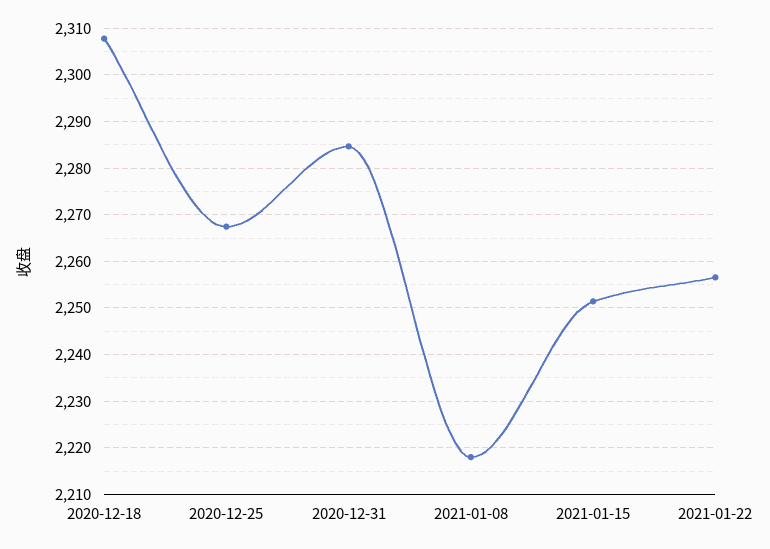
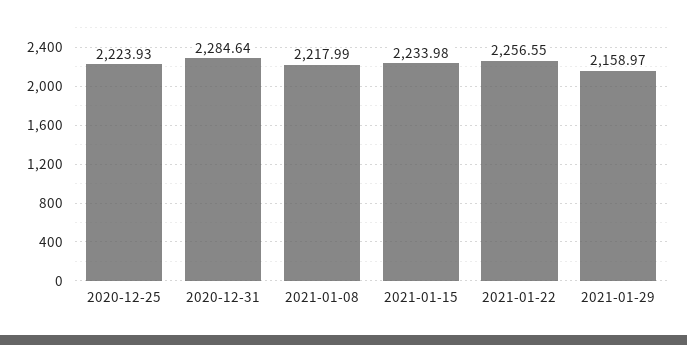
2020-12-18: 2308 -> none
2020-12-25: 2268 -> 2223.93
2021-01-15: 2252 -> 2233.98
2021-01-29: none -> 2158.97

